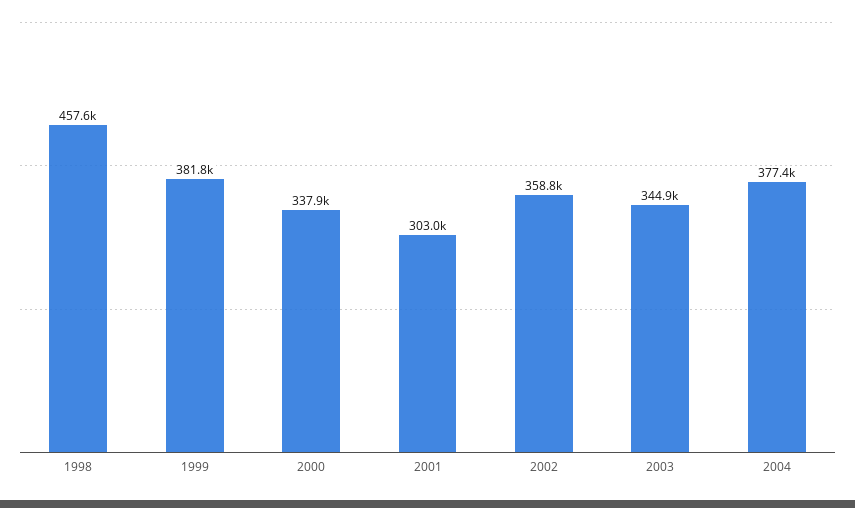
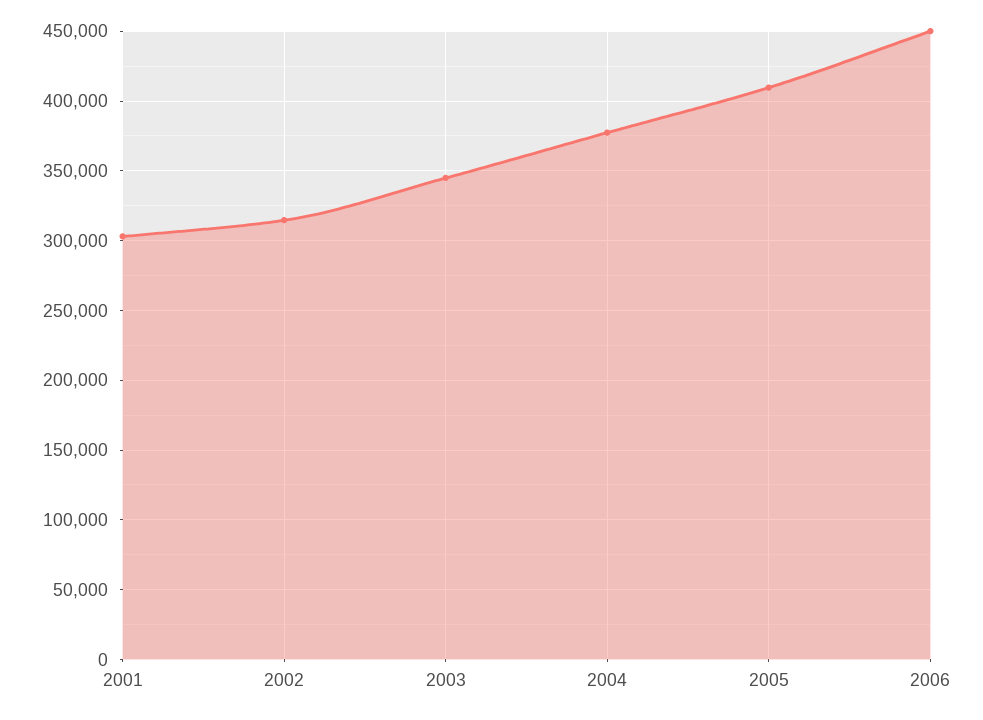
1998: 457600 -> none
1999: 381800 -> none
2000: 337900 -> none
2002: 358800 -> 315000
2005: none -> 410000
2006: none -> 450000

